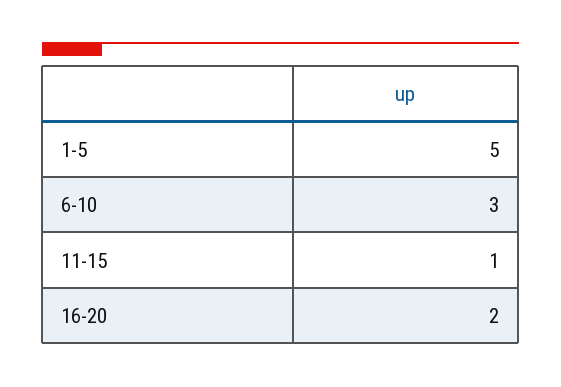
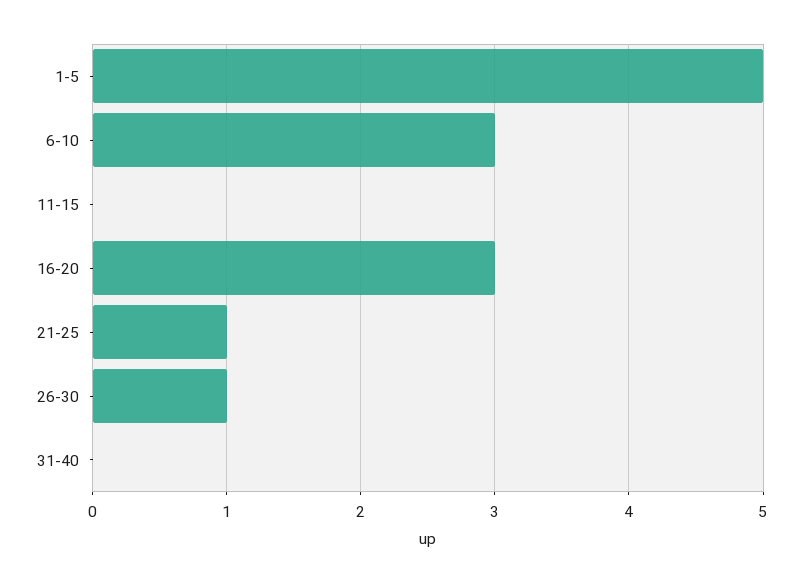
11-15: 1 -> 0
16-20: 2 -> 3
21-25: none -> 1
26-30: none -> 1
31-40: none -> 0

